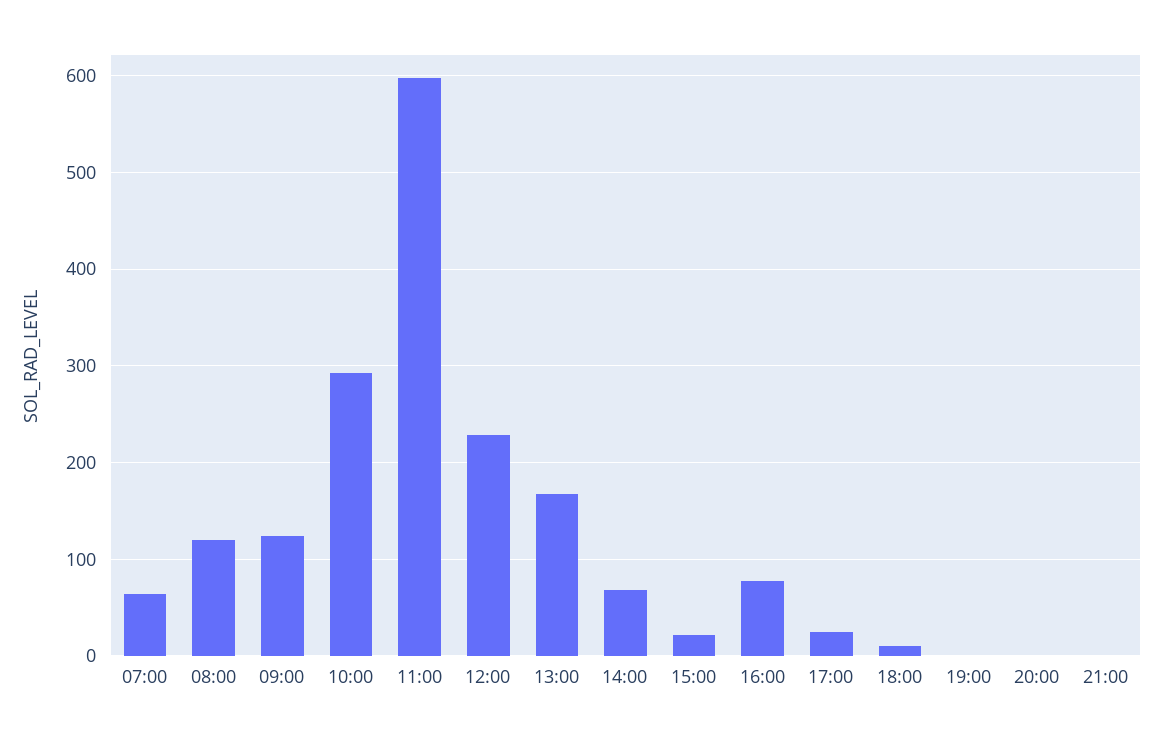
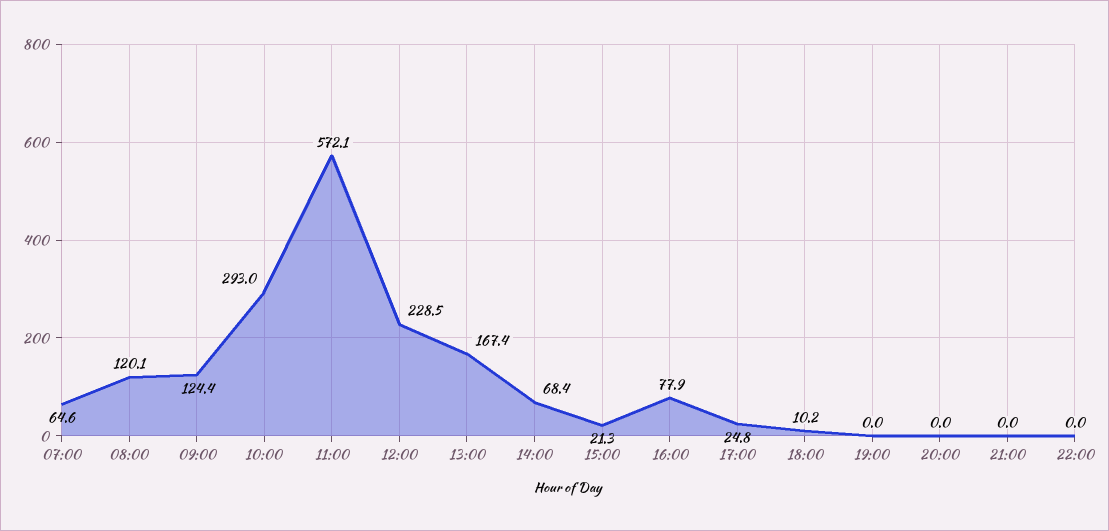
11:00: 600 -> 572.1
22:00: none -> 0

